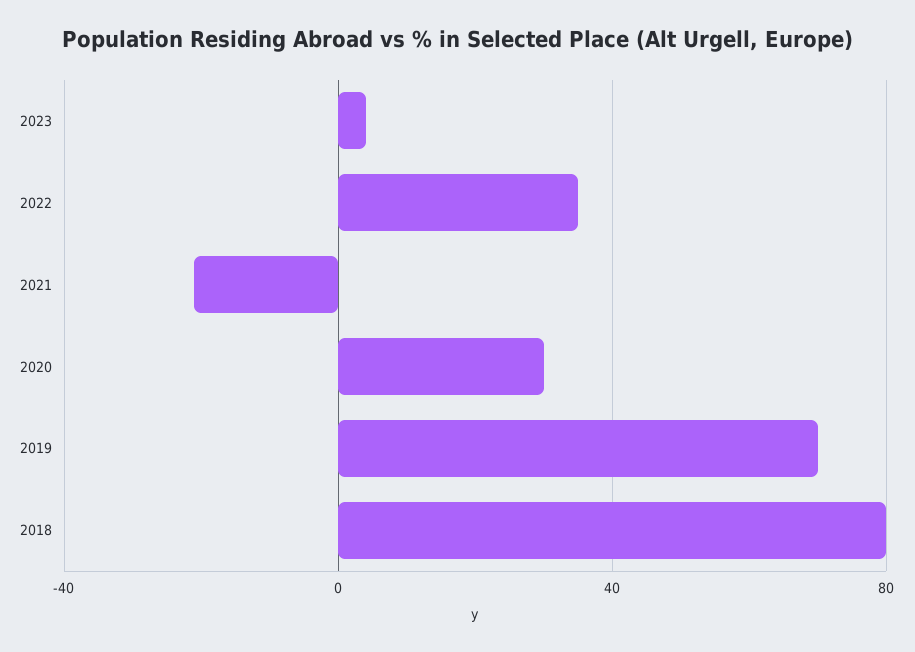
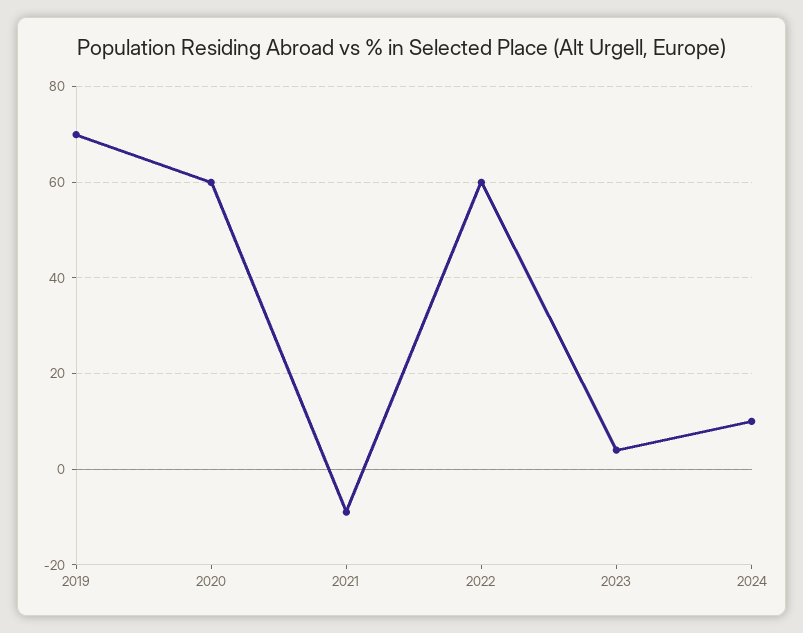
2022: 35 -> 60
2021: -20 -> -10
2020: 30 -> 60
2018: 80 -> none
2024: none -> 10

